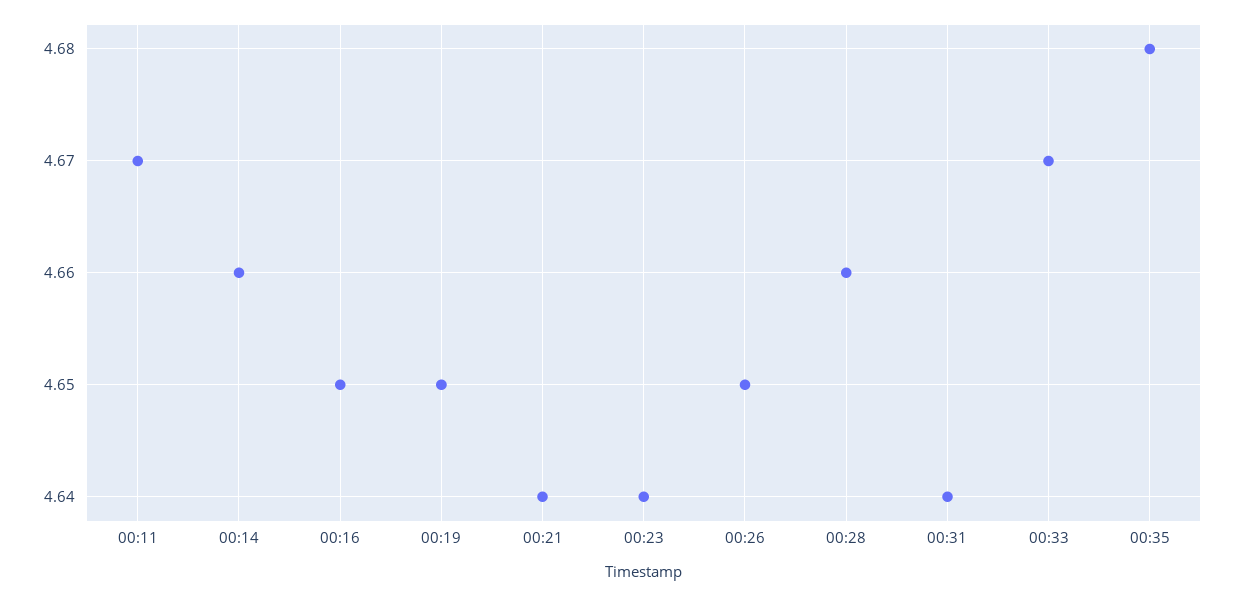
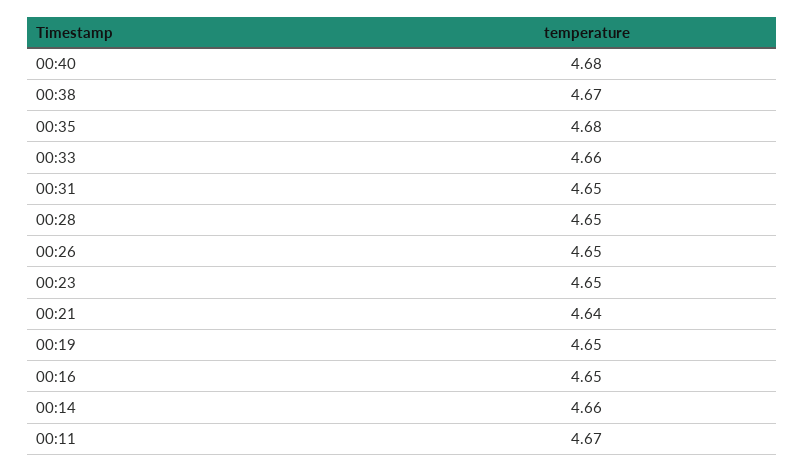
00:23: 4.64 -> 4.65
00:28: 4.66 -> 4.65
00:31: 4.64 -> 4.65
00:33: 4.67 -> 4.66
00:40: none -> 4.68
00:38: none -> 4.67

